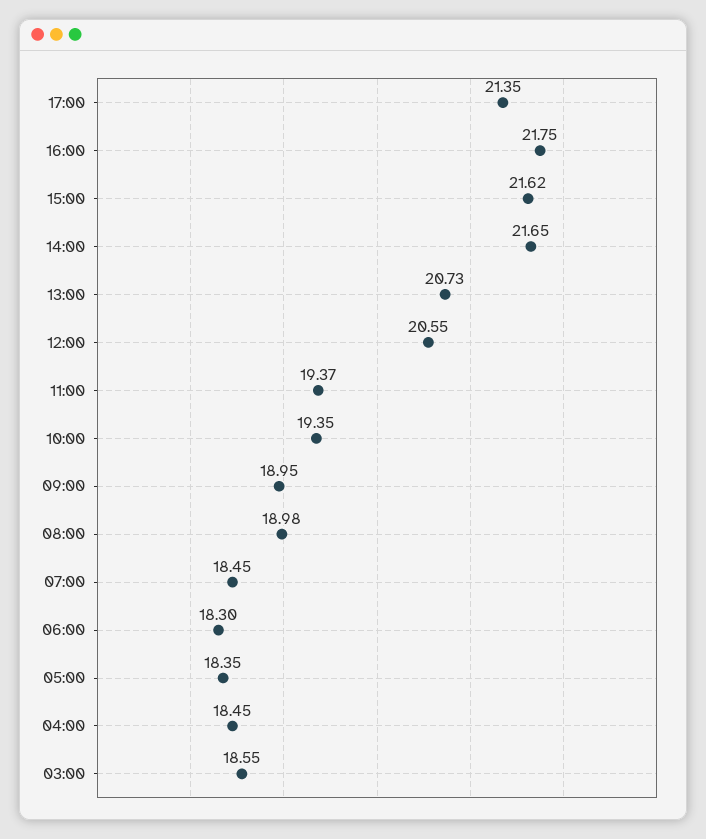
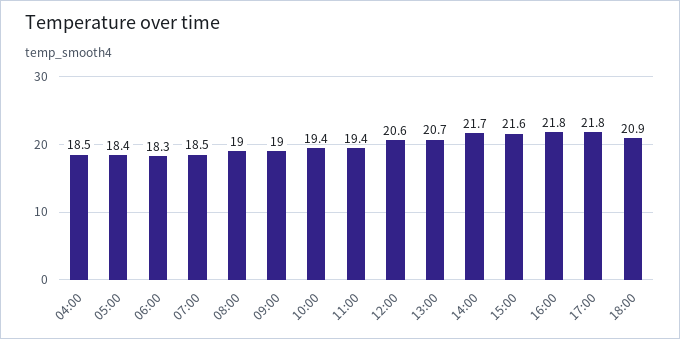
17:00: 21.35 -> 21.8
03:00: 18.55 -> none
18:00: none -> 20.9

